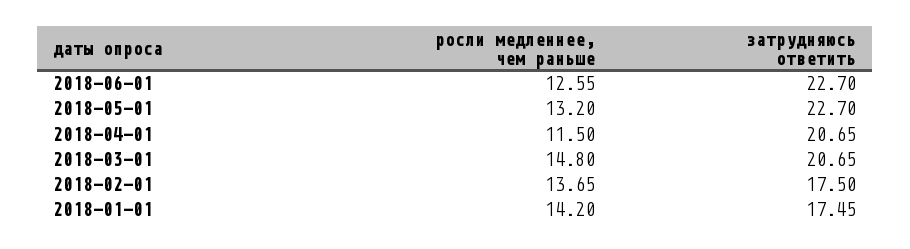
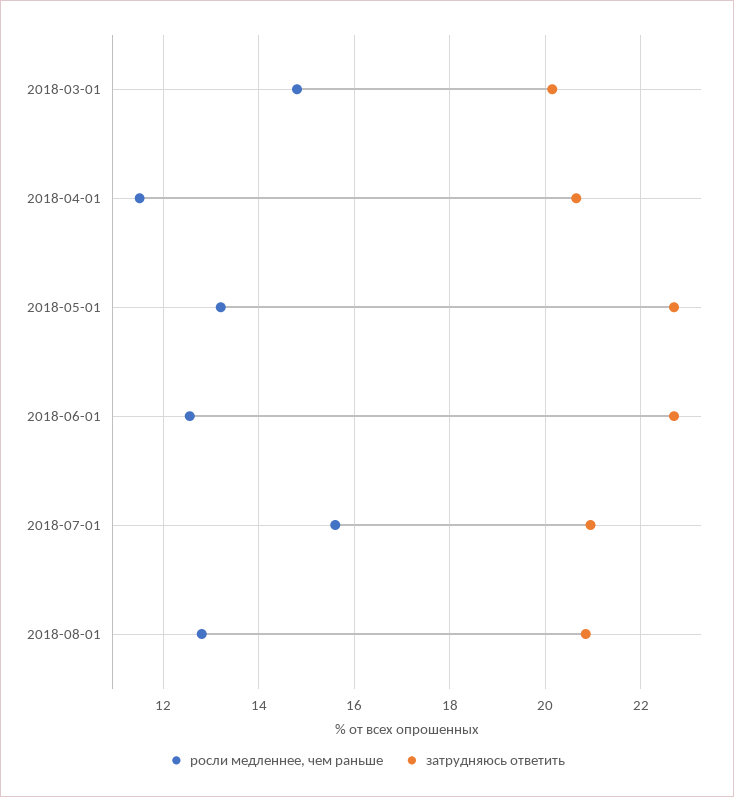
затрудняюсь ответить, 2018-03-01: 20.65 -> 20.2
росли медленнее, чем раньше, 2018-02-01: 13.65 -> none
затрудняюсь ответить, 2018-02-01: 17.5 -> none
росли медленнее, чем раньше, 2018-01-01: 14.2 -> none
затрудняюсь ответить, 2018-01-01: 17.45 -> none
росли медленнее, чем раньше, 2018-07-01: none -> 15.6
затрудняюсь ответить, 2018-07-01: none -> 21
росли медленнее, чем раньше, 2018-08-01: none -> 12.8
затрудняюсь ответить, 2018-08-01: none -> 20.8

